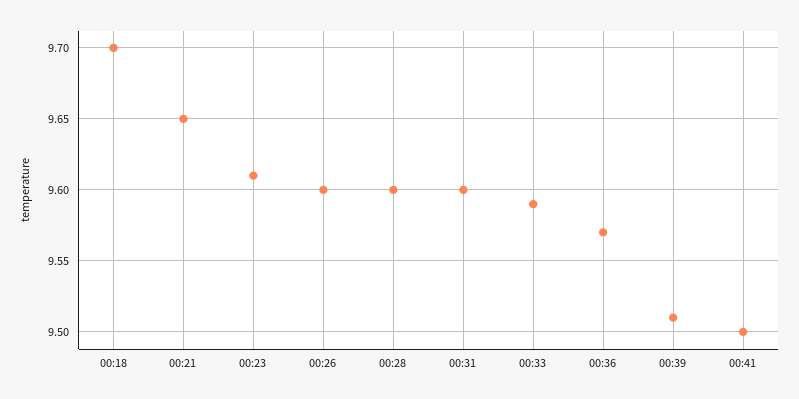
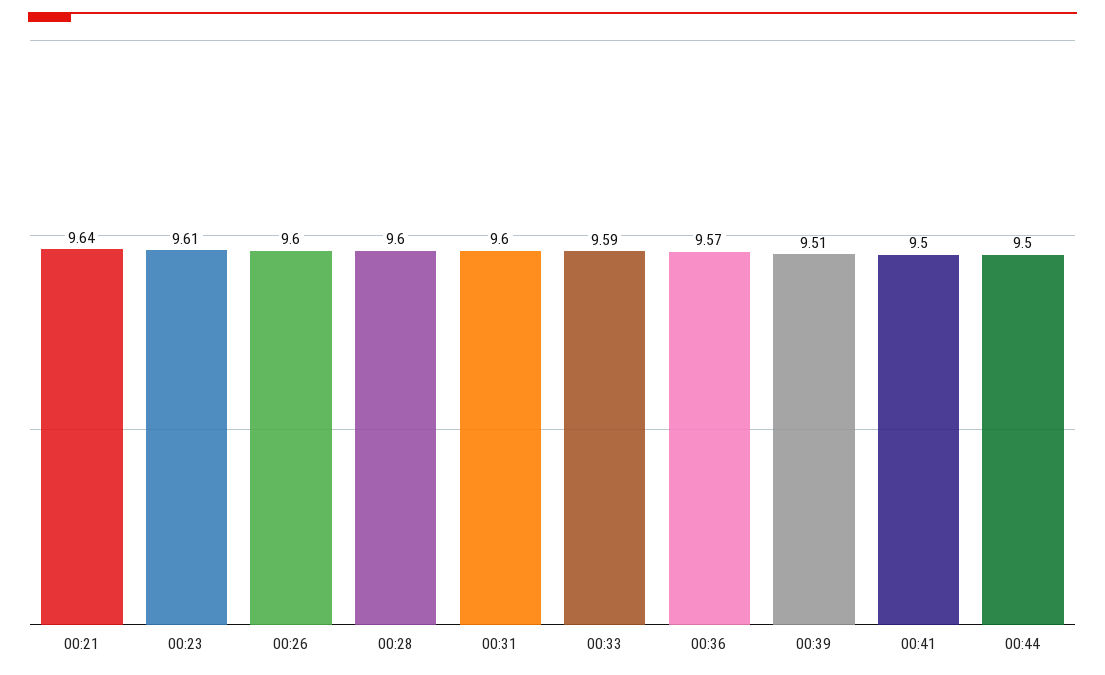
00:18: 9.7 -> none
00:21: 9.65 -> 9.64
00:44: none -> 9.5

